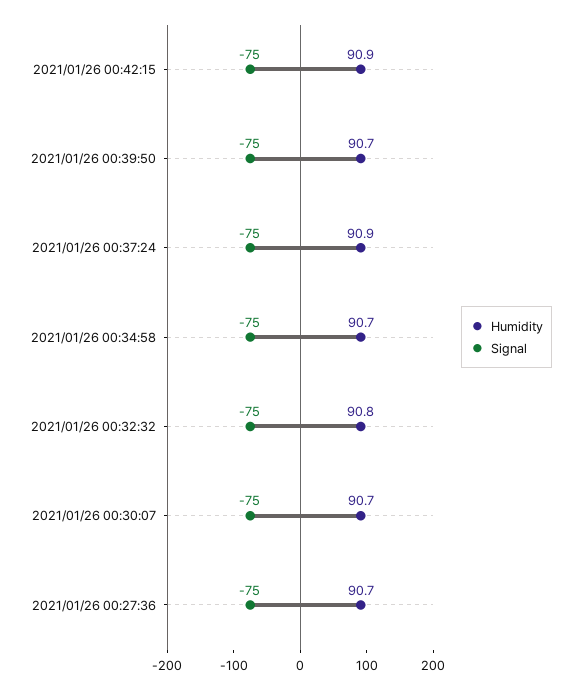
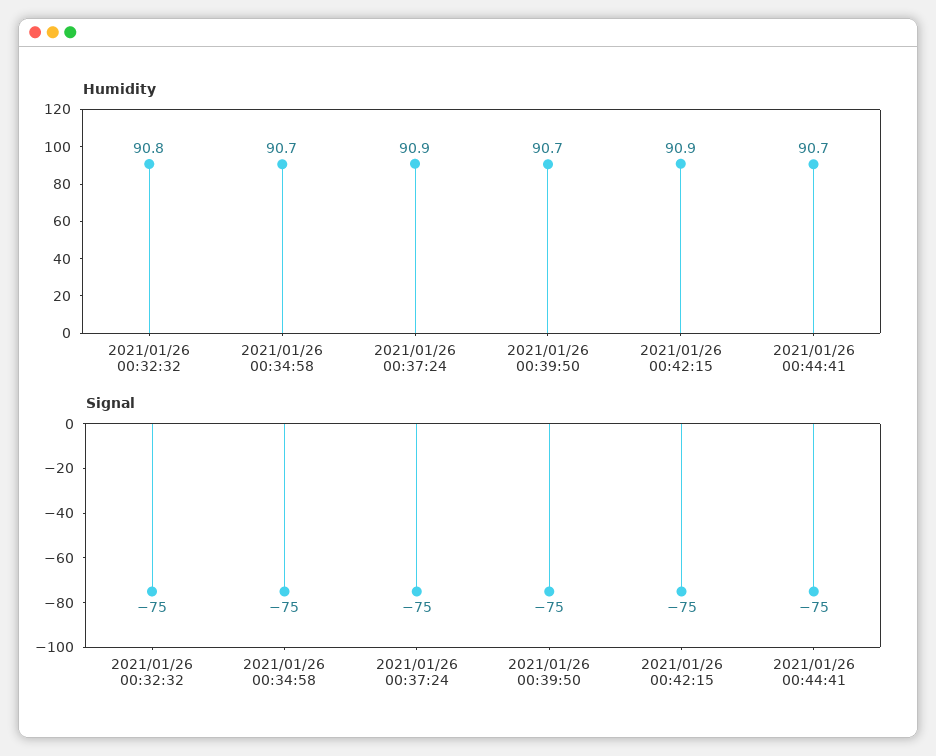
Humidity, 2021/01/26 00:30:07: 90.7 -> none
Signal, 2021/01/26 00:30:07: -75 -> none
Humidity, 2021/01/26 00:27:36: 90.7 -> none
Signal, 2021/01/26 00:27:36: -75 -> none
Humidity, 2021/01/26 00:44:41: none -> 90.7
Signal, 2021/01/26 00:44:41: none -> -75

